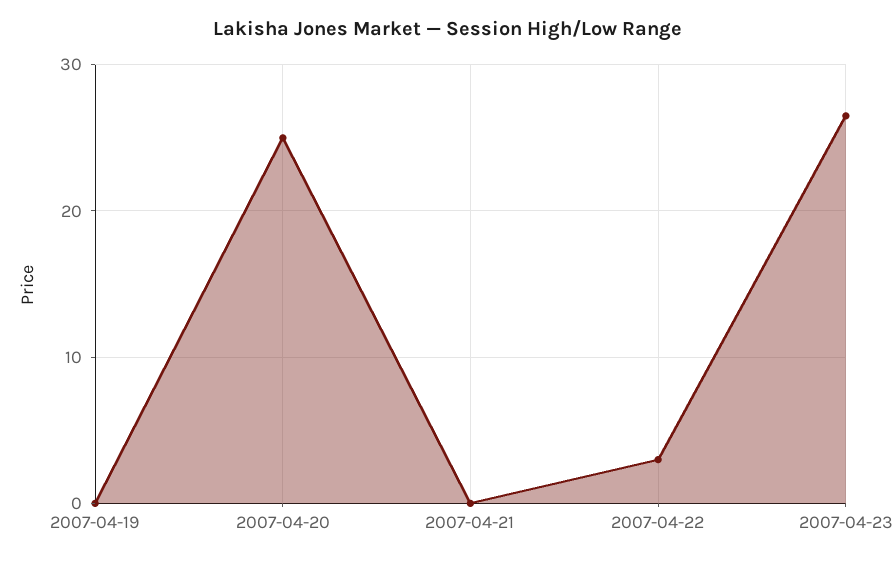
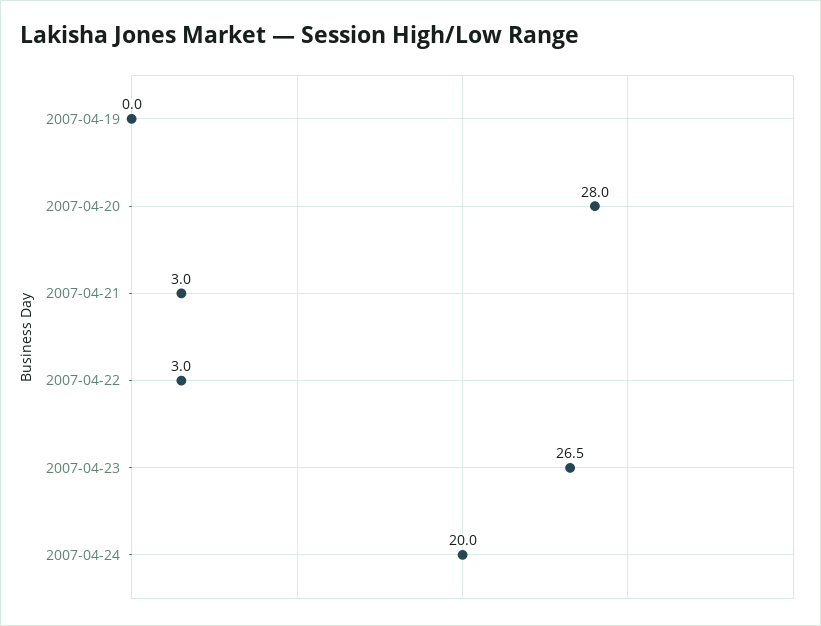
2007-04-20: 25 -> 28
2007-04-21: 0 -> 3
2007-04-24: none -> 20

